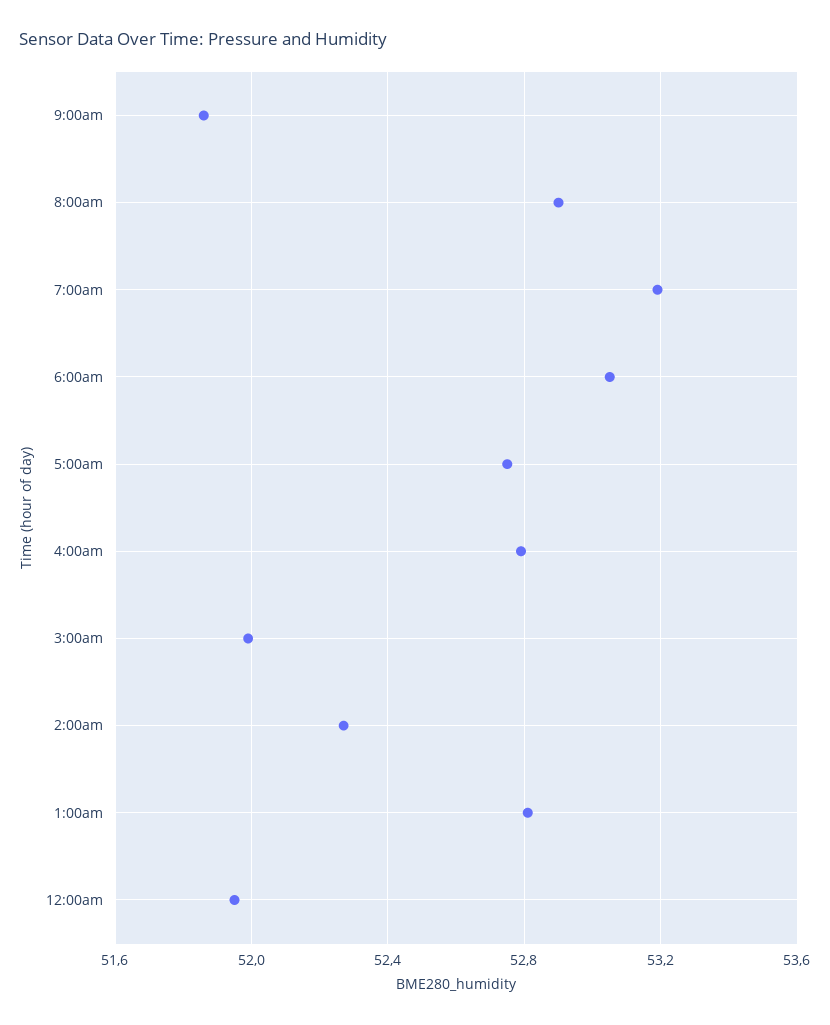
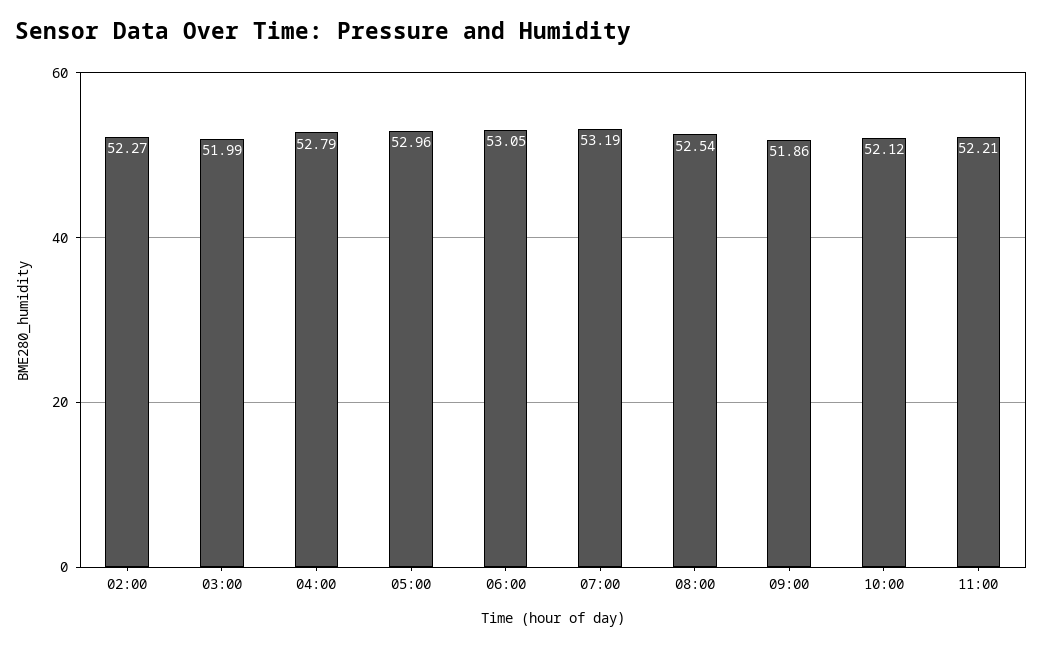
8:00am: 52.9 -> 52.54
5:00am: 52.75 -> 52.96
1:00am: 52.8 -> none
12:00am: 51.95 -> none
10:00: none -> 52.12
11:00: none -> 52.21

